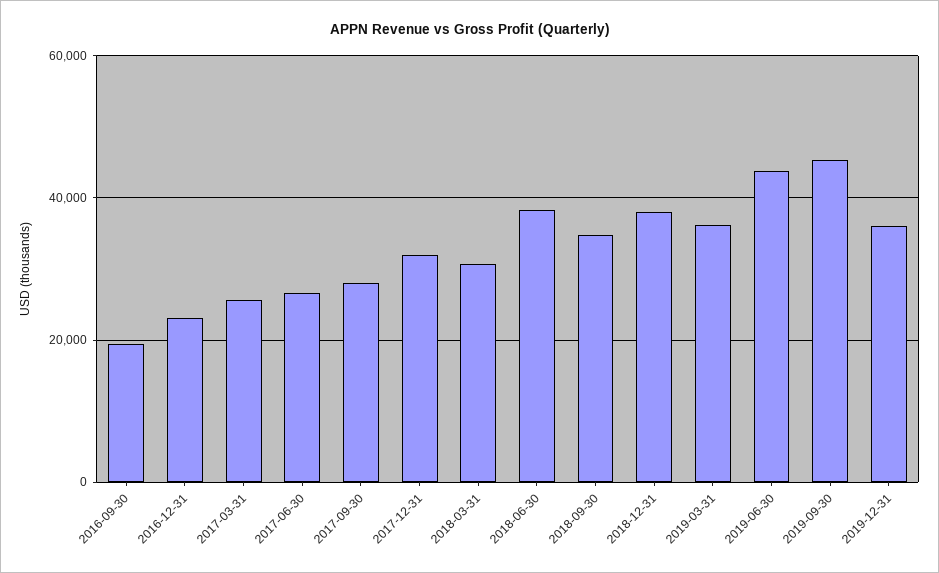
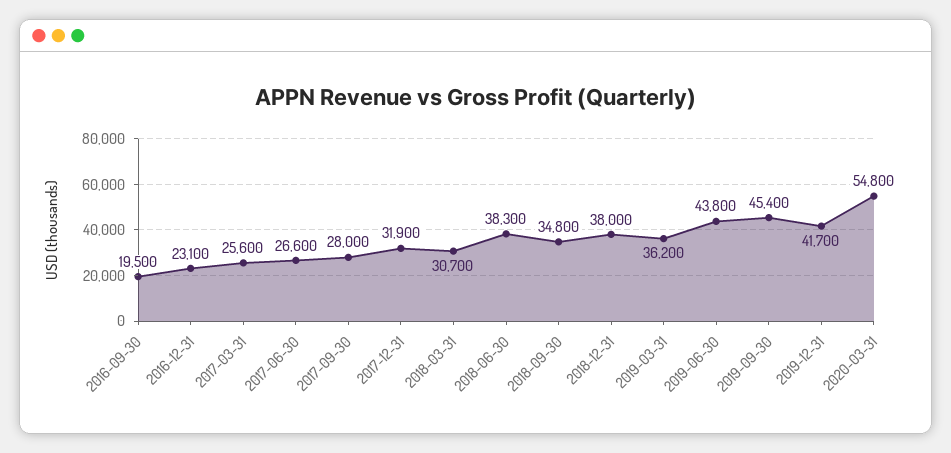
2019-12-31: 36000 -> 41700
2020-03-31: none -> 54800

